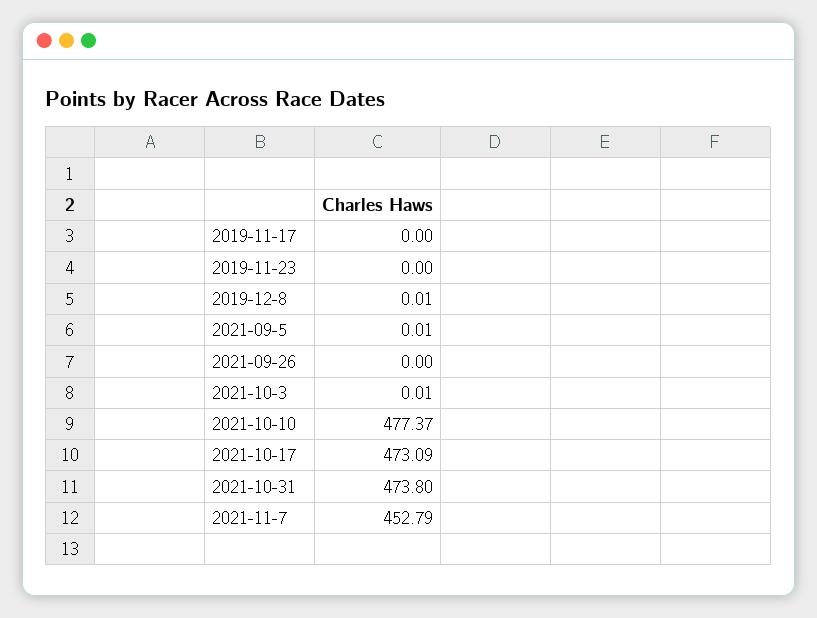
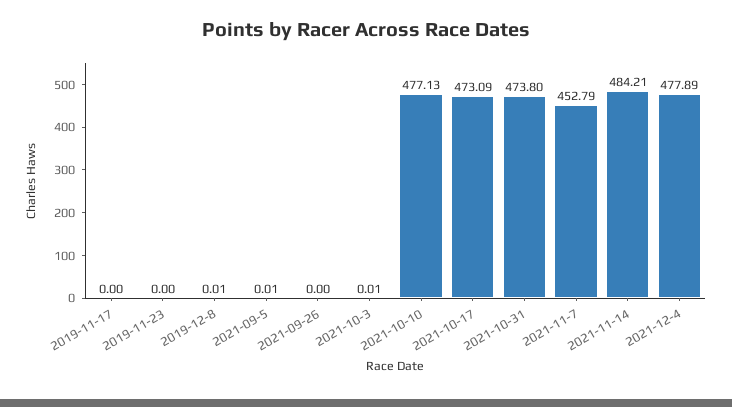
2021-10-10: 477.37 -> 477.13
2021-11-14: none -> 484.21
2021-12-4: none -> 477.89

